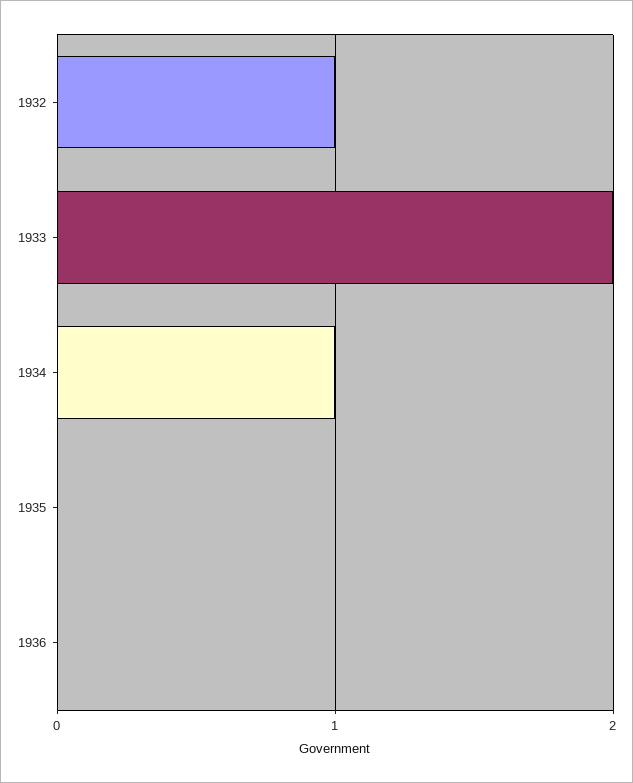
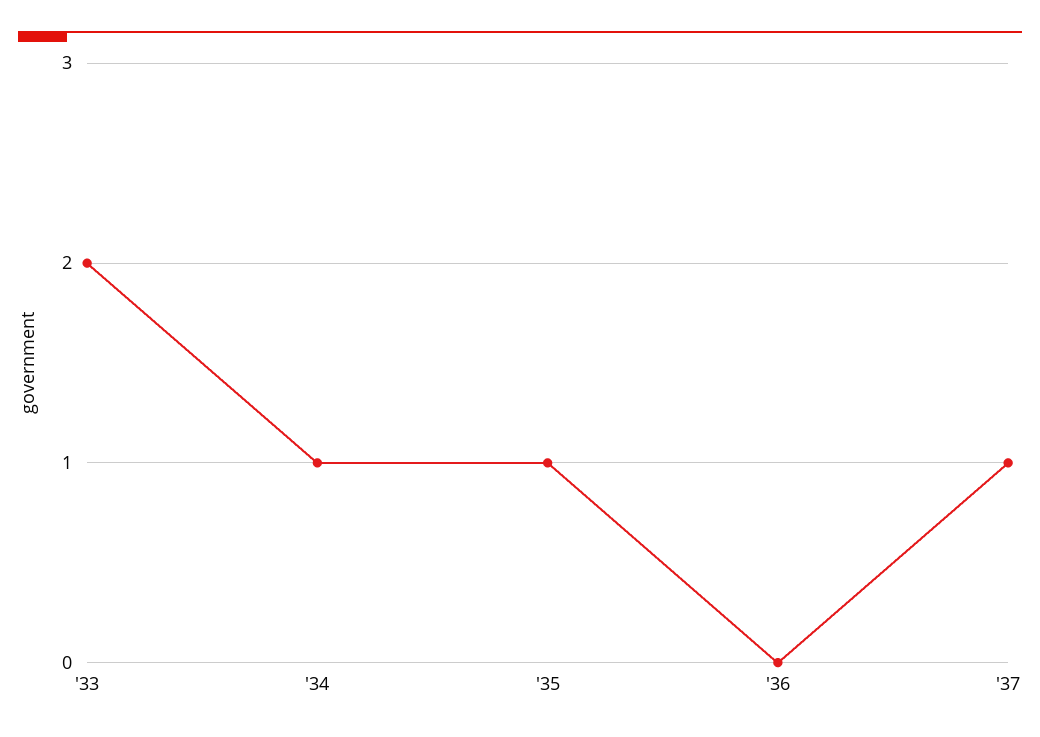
1932: 1 -> none
1935: 0 -> 1
'37: none -> 1

